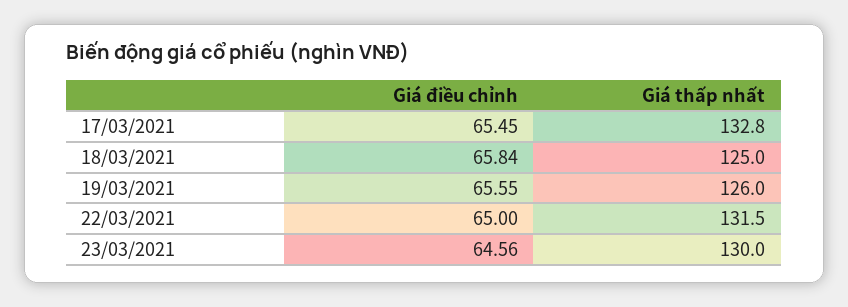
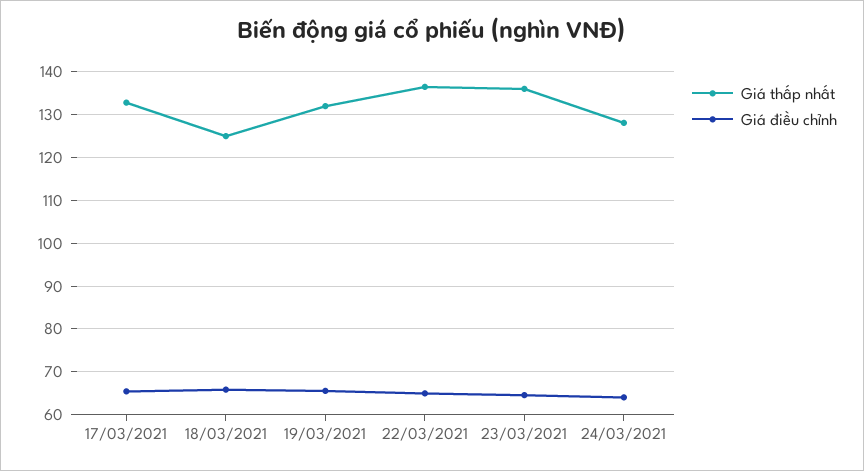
Giá thấp nhất, 19/03/2021: 126 -> 132
Giá thấp nhất, 22/03/2021: 131.5 -> 136
Giá thấp nhất, 23/03/2021: 130 -> 136
Giá thấp nhất, 24/03/2021: none -> 128
Giá điều chỉnh, 24/03/2021: none -> 64

